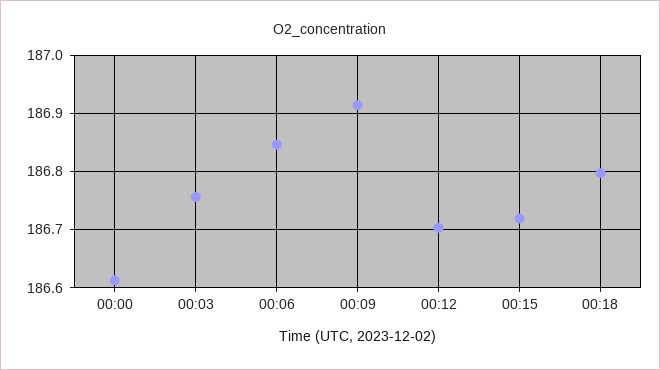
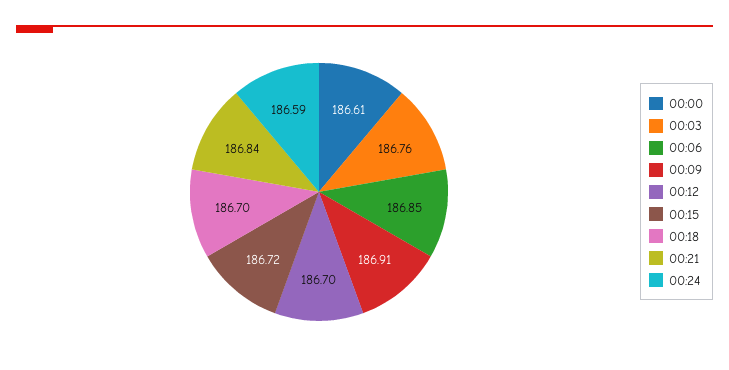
00:18: 186.8 -> 186.7
00:21: none -> 186.84
00:24: none -> 186.59

